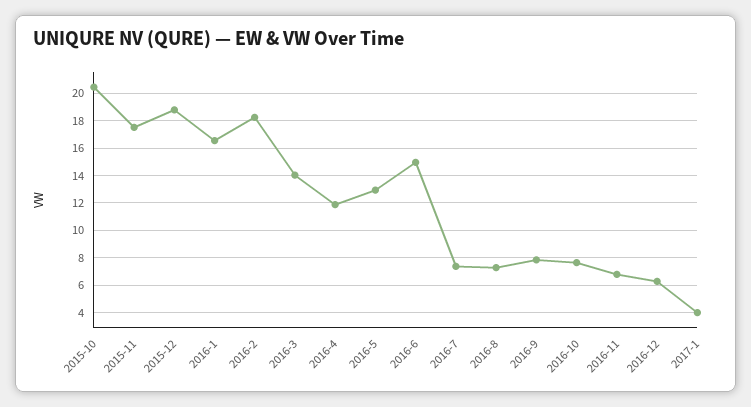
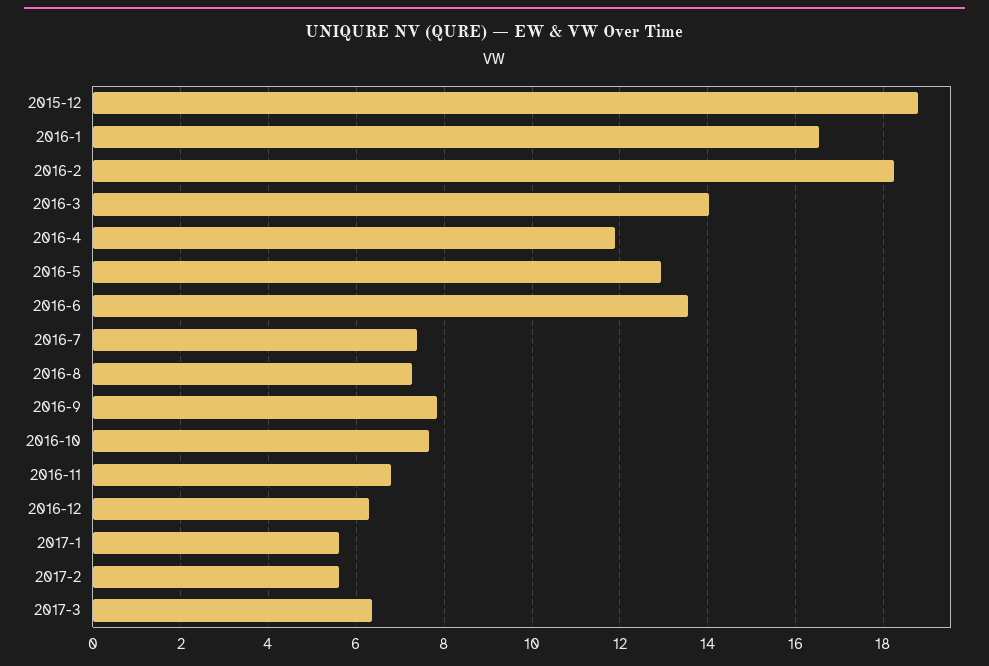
2015-10: 20.5 -> none
2015-11: 17.5 -> none
2016-6: 15 -> 13.6
2017-1: 4 -> 5.6
2017-2: none -> 5.6
2017-3: none -> 6.4

